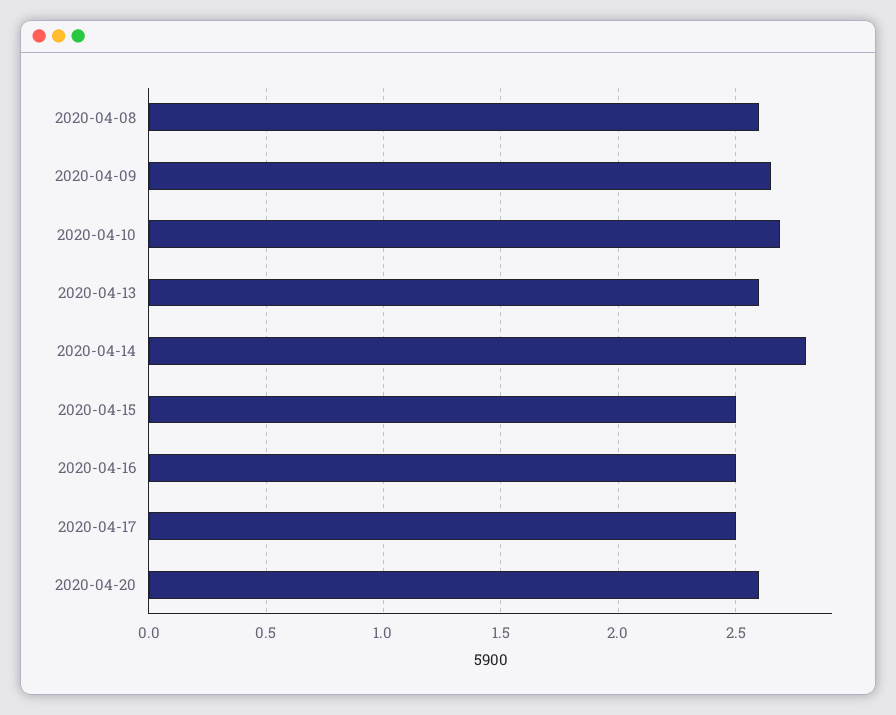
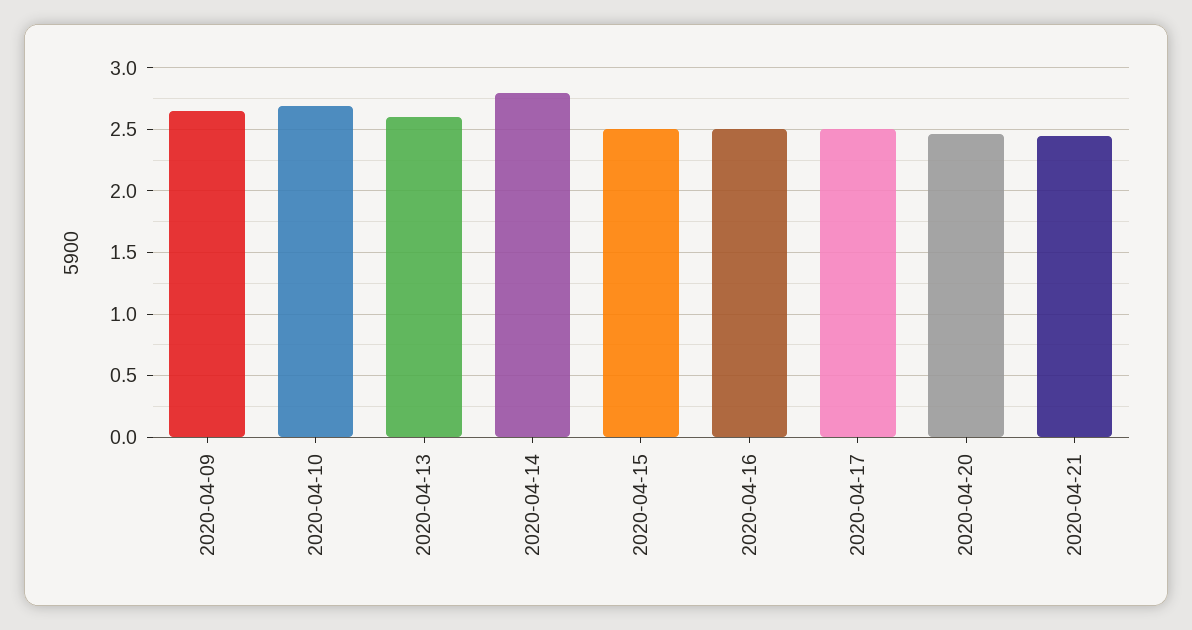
2020-04-08: 2.6 -> none
2020-04-20: 2.6 -> 2.45
2020-04-21: none -> 2.45

